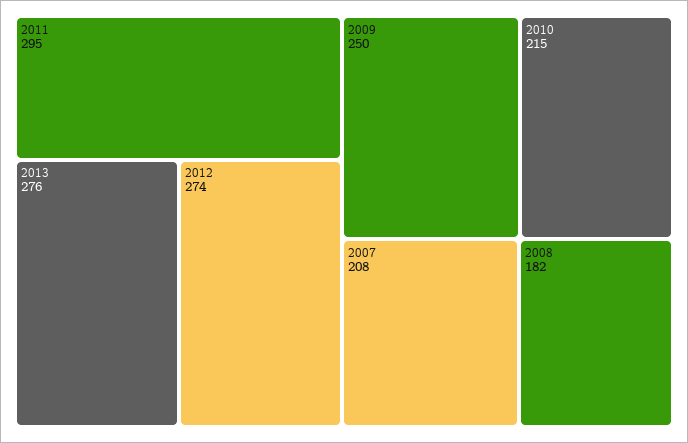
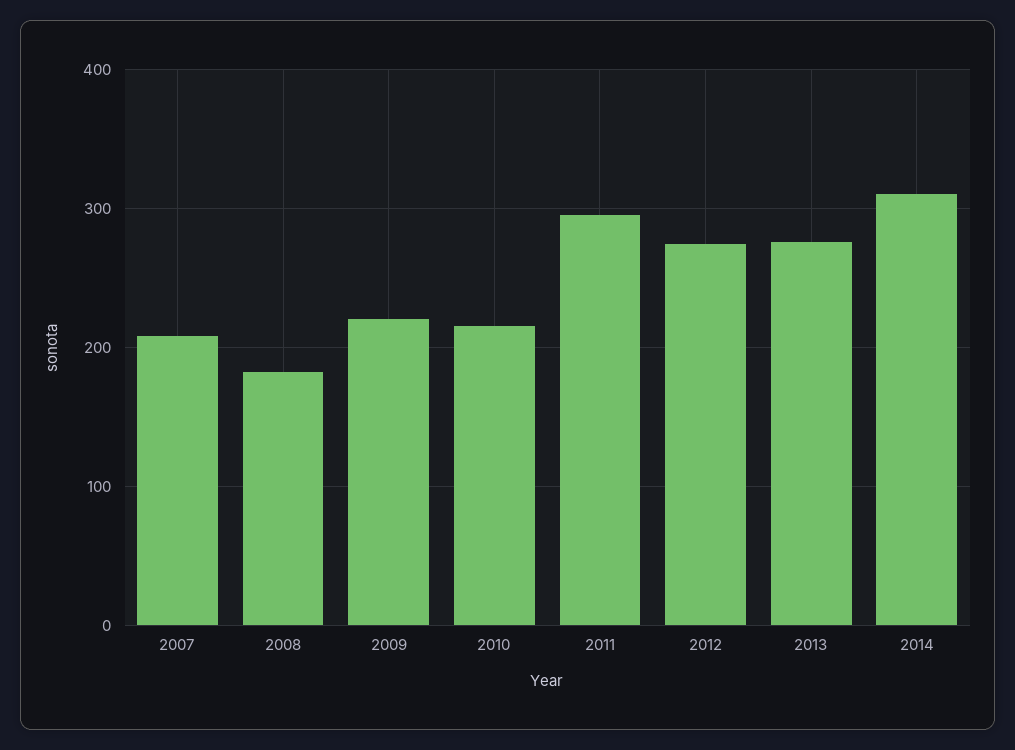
2009: 250 -> 220
2014: none -> 310

